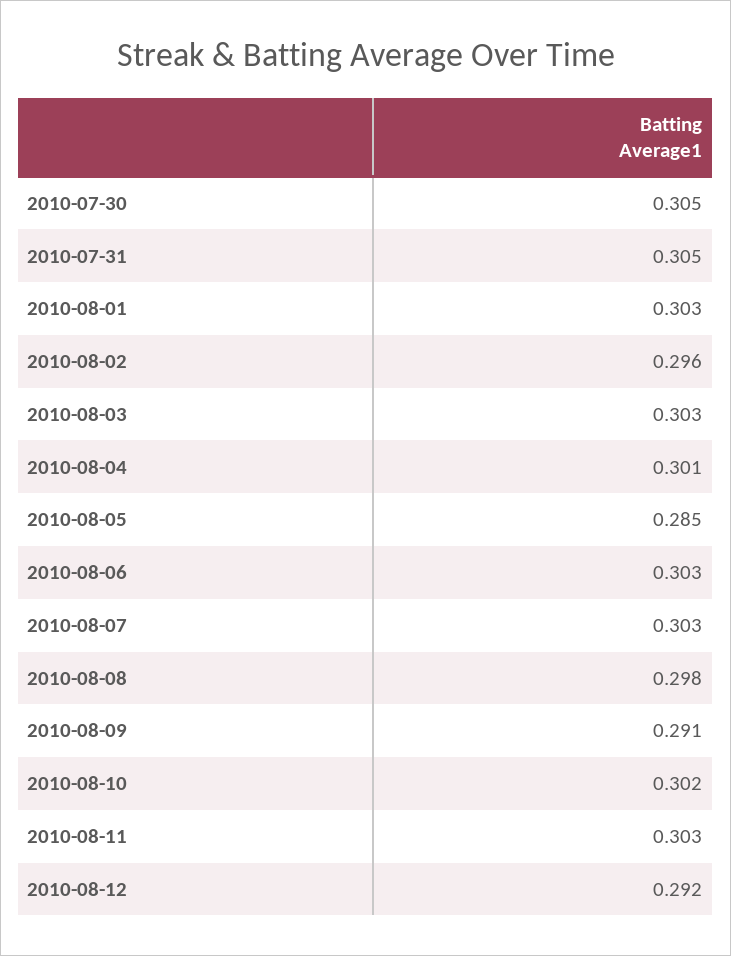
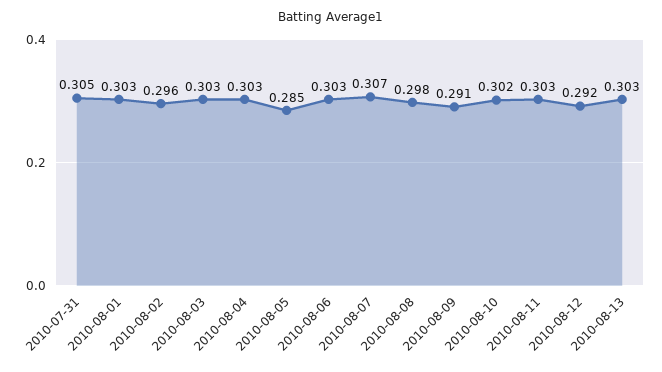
2010-07-30: 0.305 -> none
2010-08-04: 0.301 -> 0.303
2010-08-07: 0.303 -> 0.307
2010-08-13: none -> 0.303

